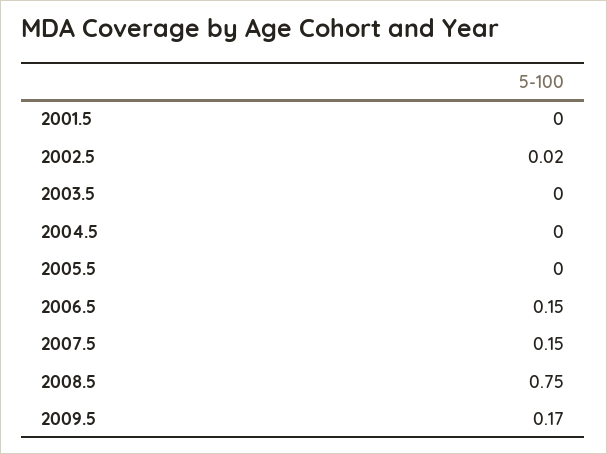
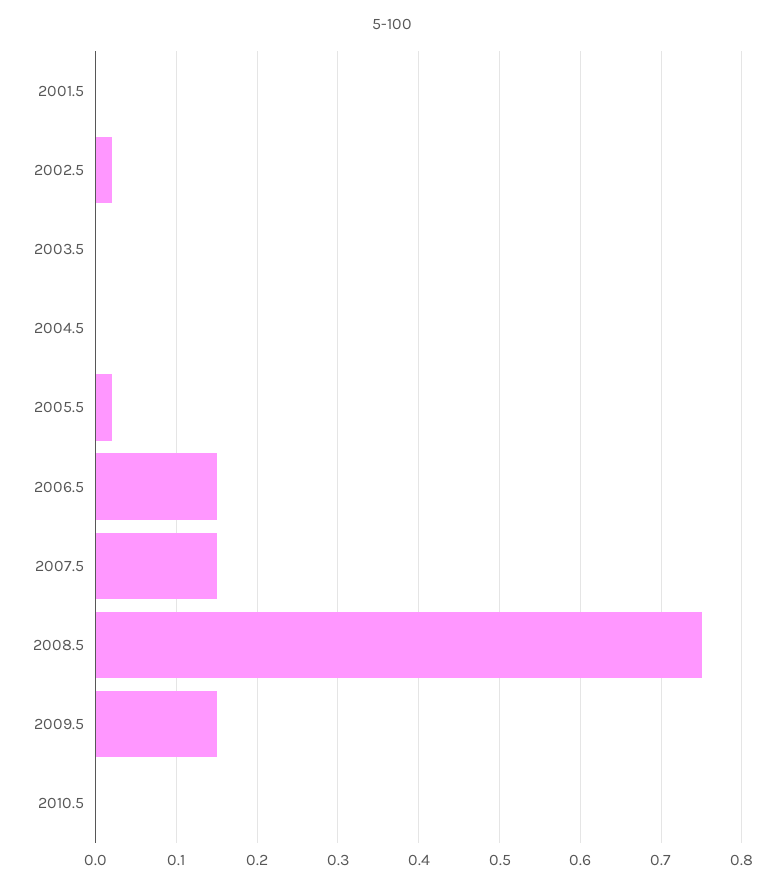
2005.5: 0 -> 0.02
2009.5: 0.17 -> 0.15
2010.5: none -> 0

